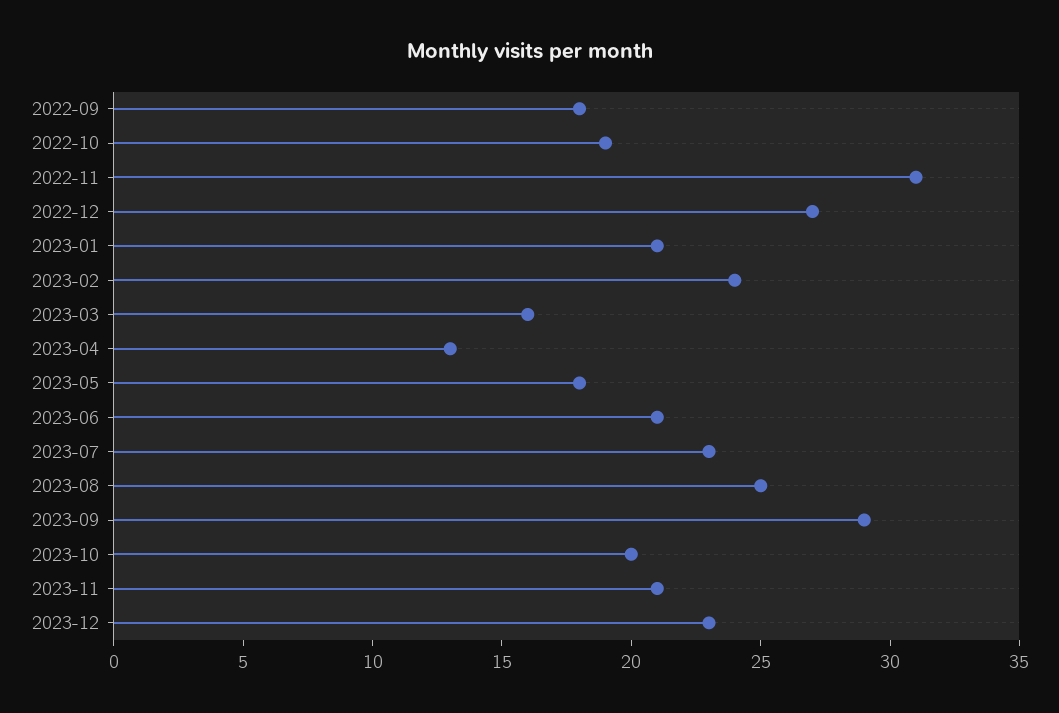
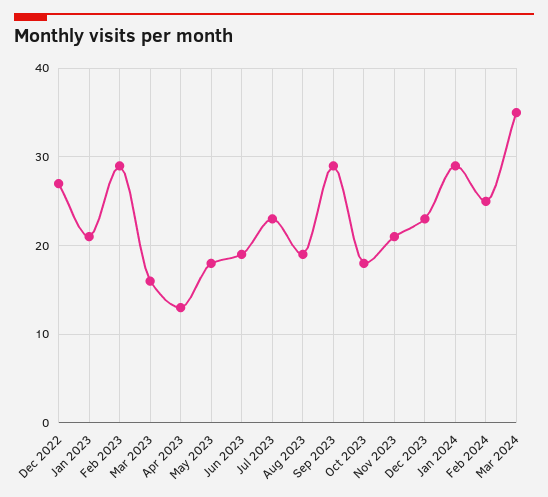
2022-09: 18 -> none
2022-10: 19 -> none
2022-11: 31 -> none
2023-02: 24 -> 29
2023-06: 21 -> 19
2023-08: 25 -> 19
2023-10: 20 -> 18
Jan 2024: none -> 29
Feb 2024: none -> 25
Mar 2024: none -> 35

